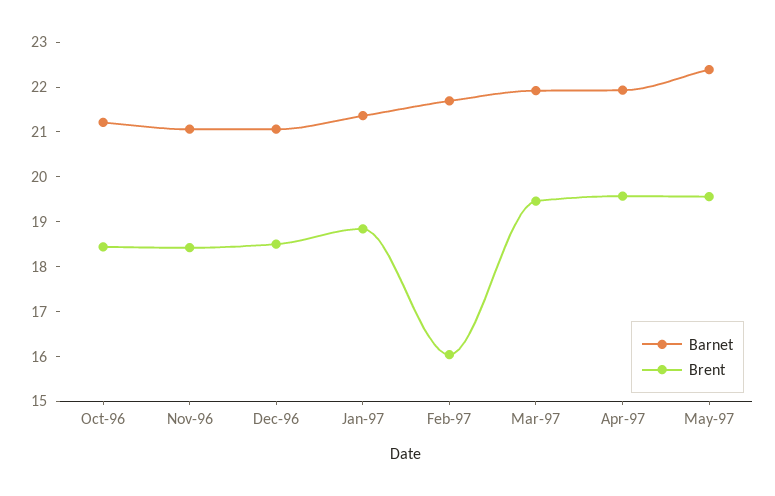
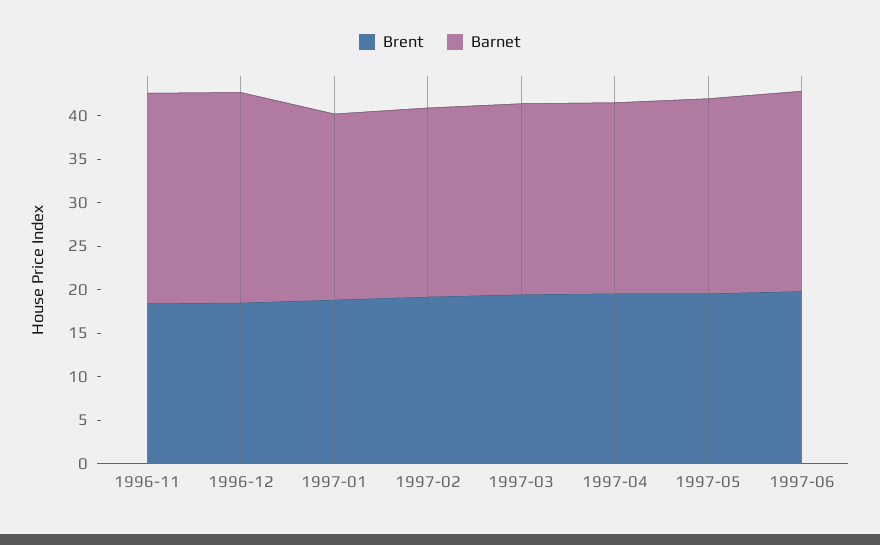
Barnet, Oct-96: 21.2 -> none
Brent, Oct-96: 18.4 -> none
Barnet, Nov-96: 21 -> 24
Barnet, Dec-96: 21 -> 24
Brent, Feb-97: 16 -> 19
Brent, 1997-06: none -> 20
Barnet, 1997-06: none -> 23

